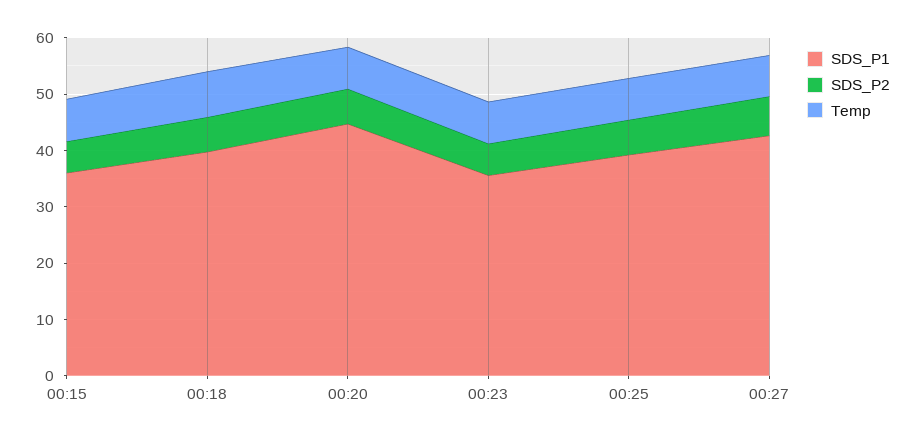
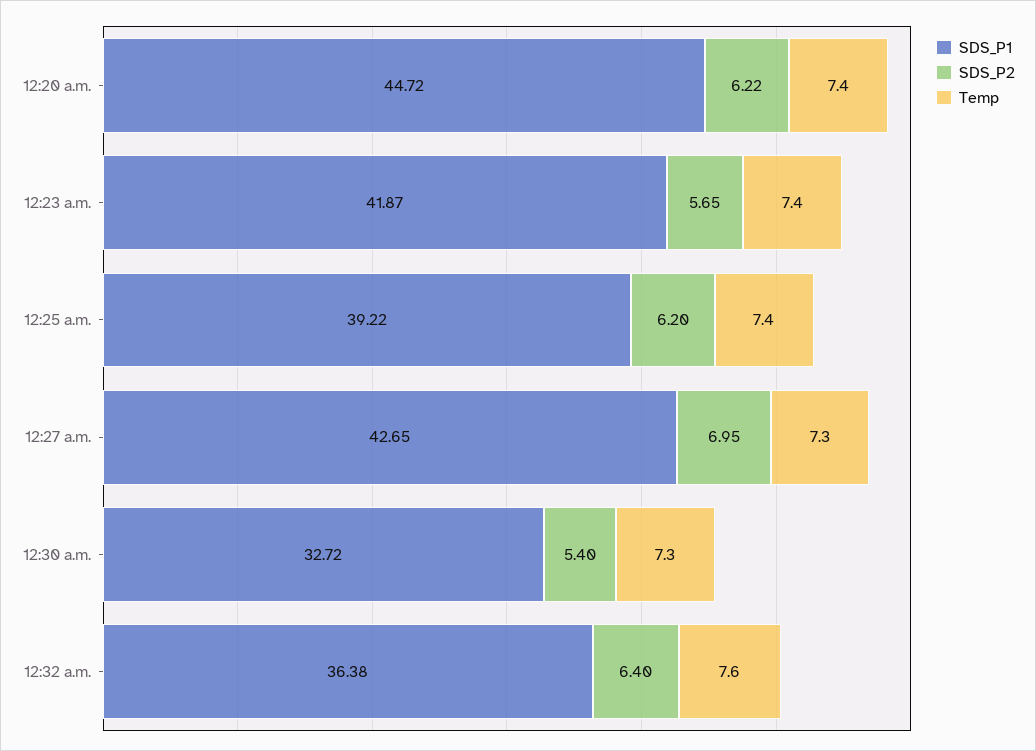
SDS_P1, 00:15: 36 -> none
SDS_P2, 00:15: 6 -> none
Temp, 00:15: 8 -> none
SDS_P1, 00:18: 40 -> none
SDS_P2, 00:18: 6 -> none
Temp, 00:18: 8 -> none
SDS_P1, 00:23: 36 -> 41.87
SDS_P1, 12:30 a.m.: none -> 32.72
SDS_P2, 12:30 a.m.: none -> 5.4
Temp, 12:30 a.m.: none -> 7.3
SDS_P1, 12:32 a.m.: none -> 36.38
SDS_P2, 12:32 a.m.: none -> 6.4
Temp, 12:32 a.m.: none -> 7.6

